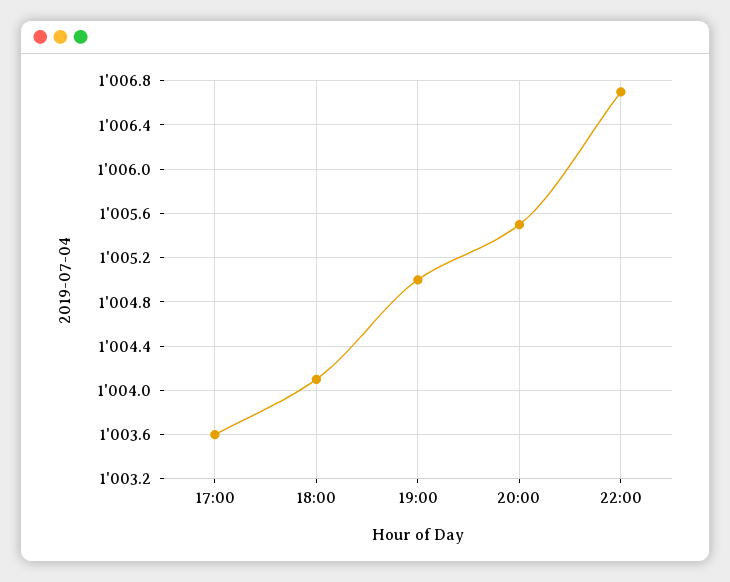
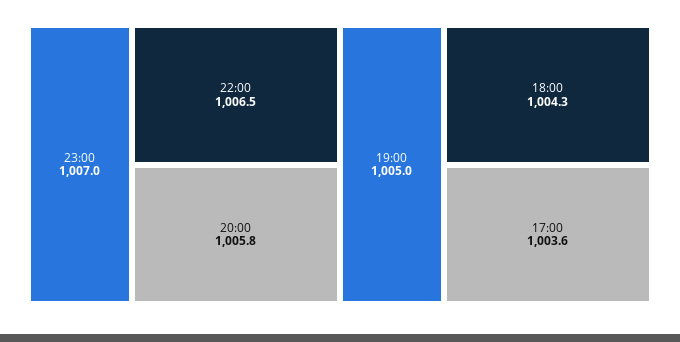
18:00: 1004.1 -> 1004.3
20:00: 1005.5 -> 1005.8
22:00: 1006.7 -> 1006.5
23:00: none -> 1007

